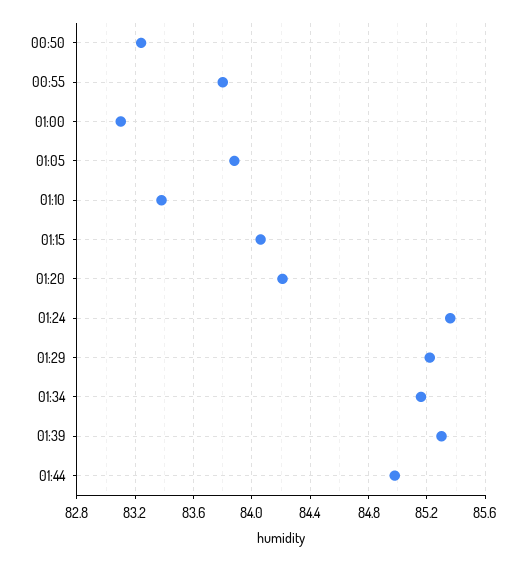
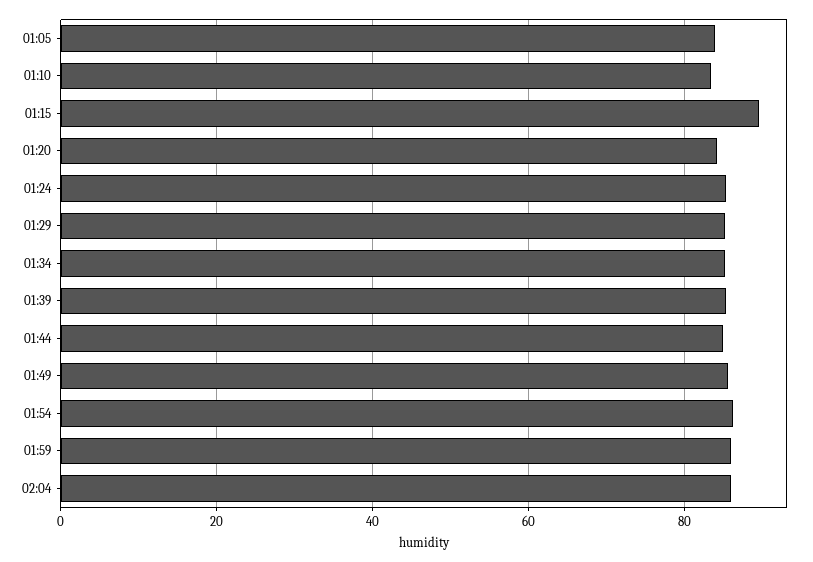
00:50: 83.25 -> none
00:55: 83.8 -> none
01:00: 83.1 -> none
01:15: 84.05 -> 90
01:49: none -> 86
01:54: none -> 86
01:59: none -> 86
02:04: none -> 86

